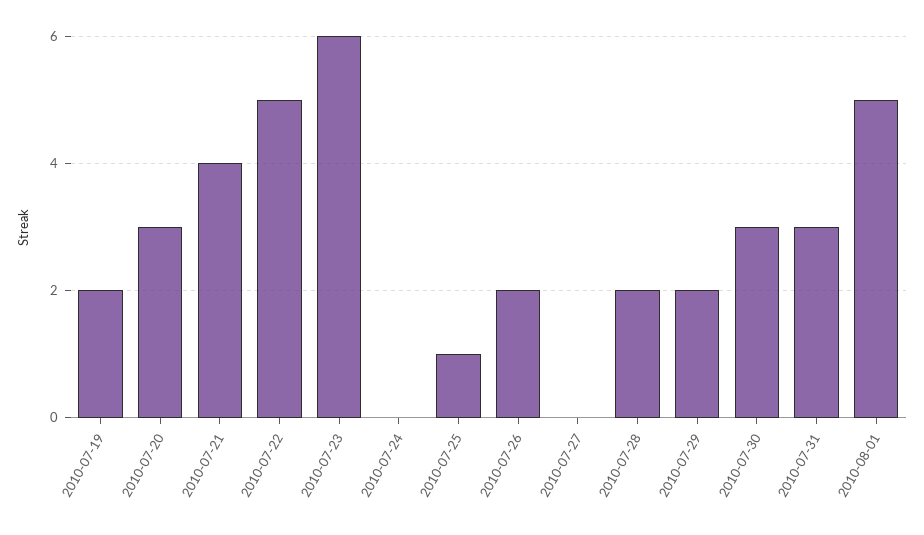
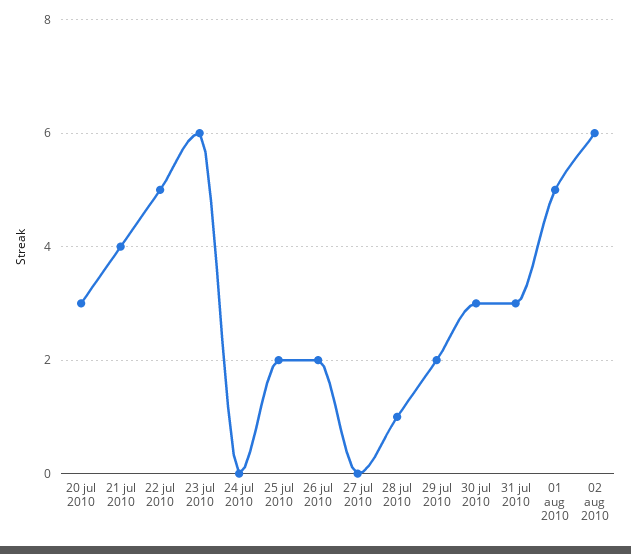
2010-07-19: 2 -> none
2010-07-25: 1 -> 2
2010-07-28: 2 -> 1
02 aug 2010: none -> 6

